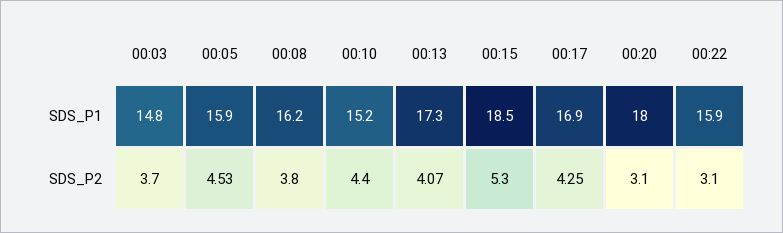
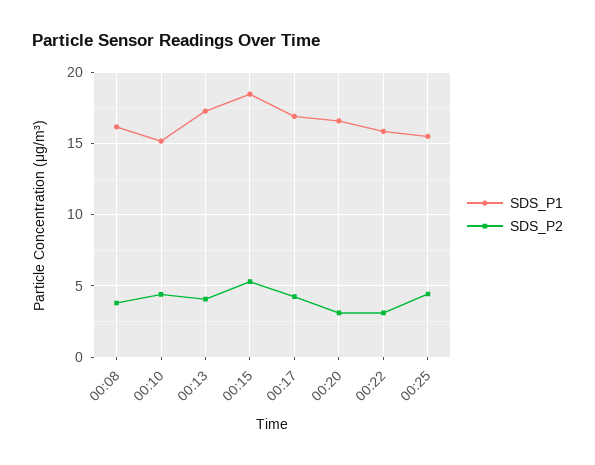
SDS_P1, 00:03: 14.8 -> none
SDS_P1, 00:05: 15.9 -> none
SDS_P1, 00:20: 18 -> 16.5
SDS_P2, 00:03: 3.7 -> none
SDS_P2, 00:05: 4.53 -> none
SDS_P1, 00:25: none -> 15.5
SDS_P2, 00:25: none -> 4.5

